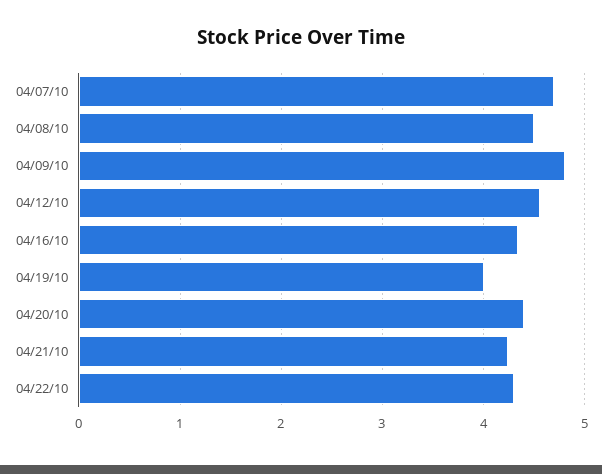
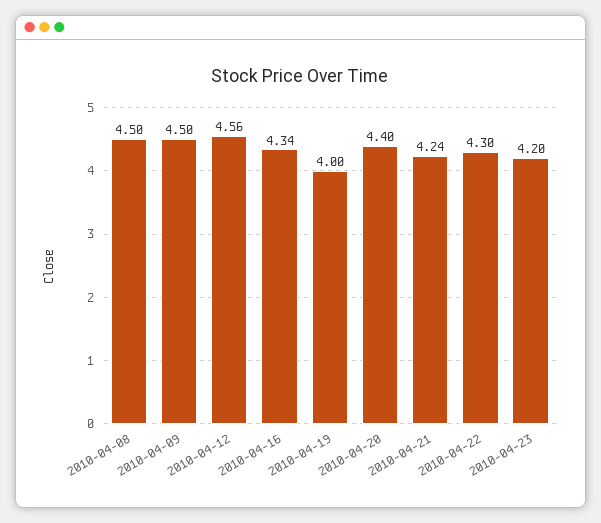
04/07/10: 4.7 -> none
04/09/10: 4.8 -> 4.5
2010-04-23: none -> 4.2

